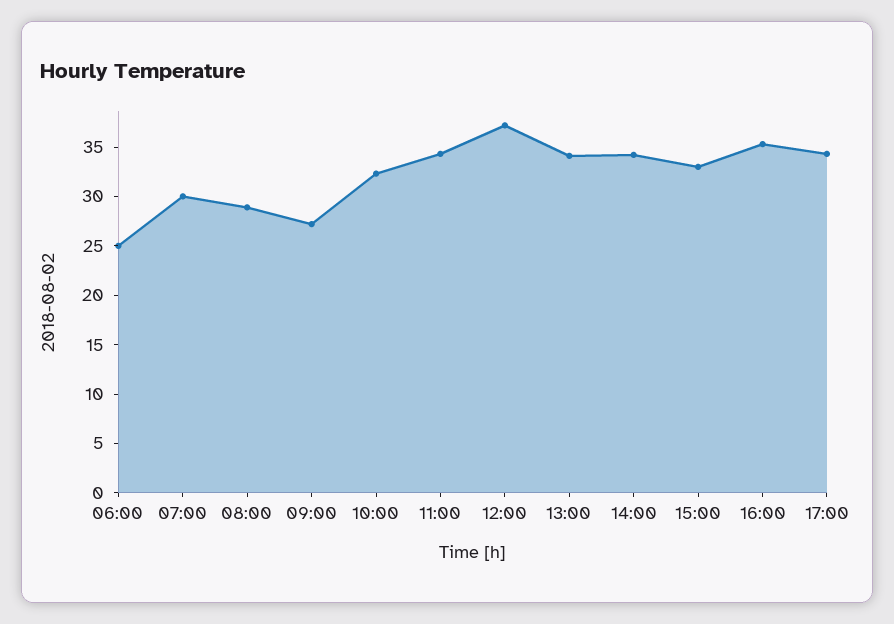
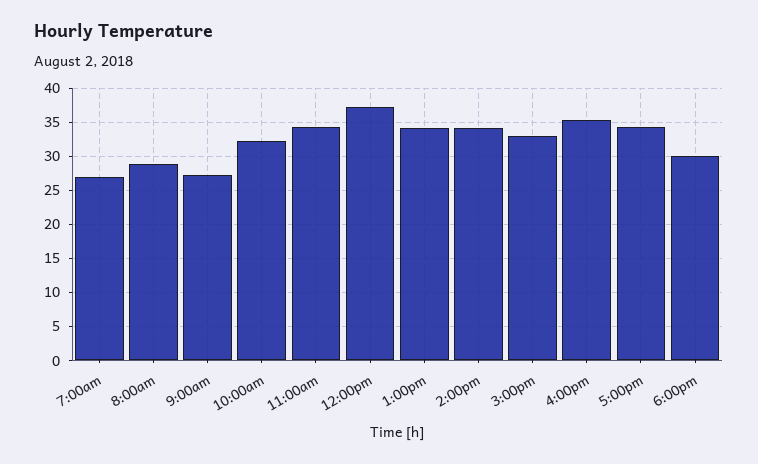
06:00: 25 -> none
07:00: 30 -> 27
6:00pm: none -> 30

